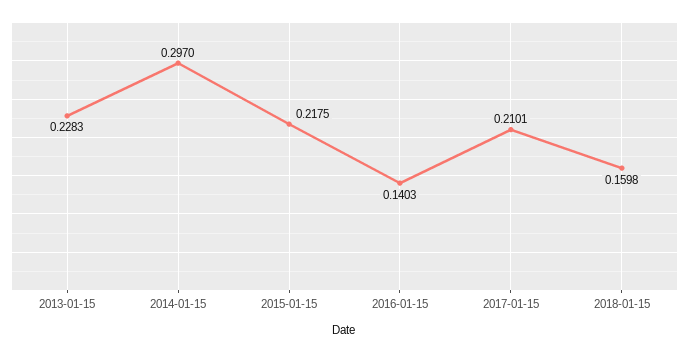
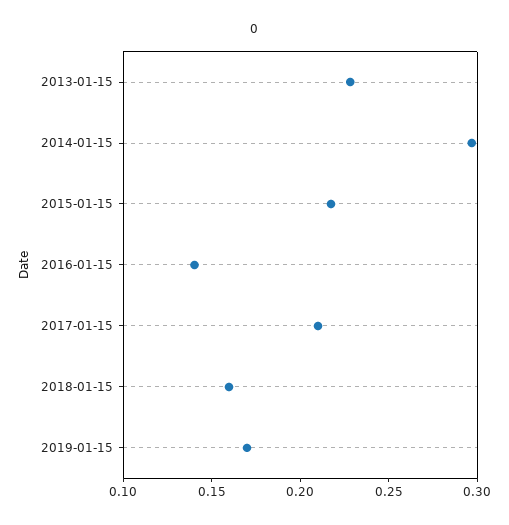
2019-01-15: none -> 0.17

